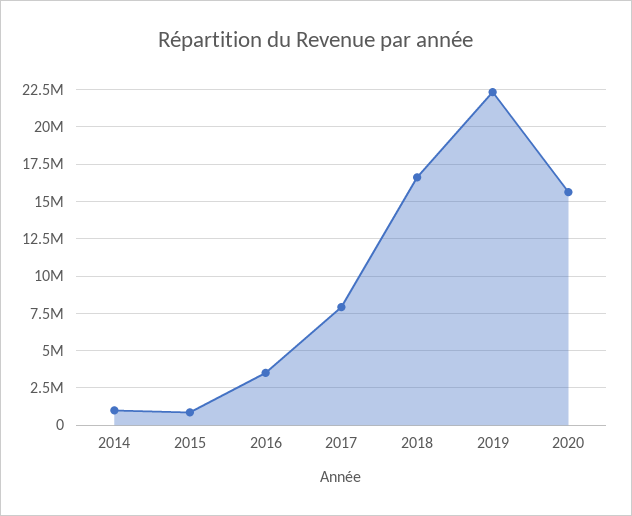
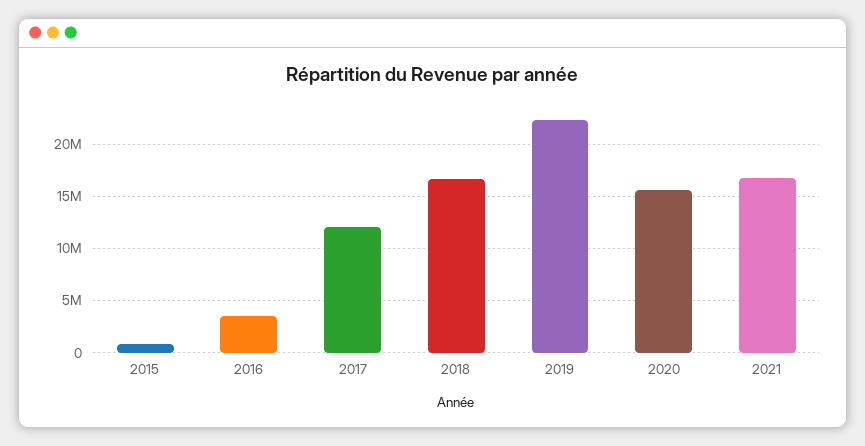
2014: 1000000 -> none
2017: 8000000 -> 12000000
2021: none -> 17000000

